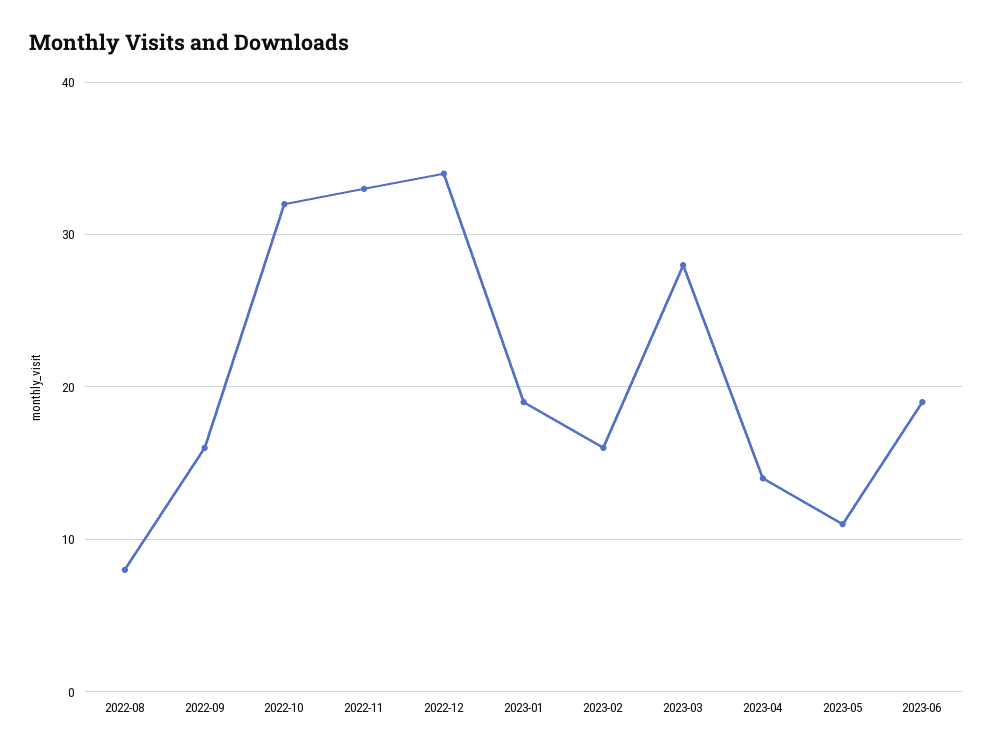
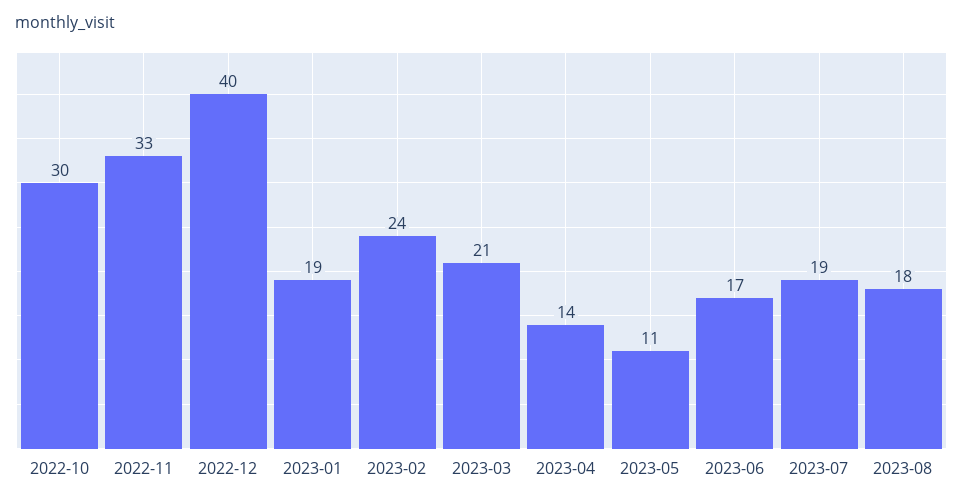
2022-08: 8 -> none
2022-09: 16 -> none
2022-10: 32 -> 30
2022-12: 34 -> 40
2023-02: 16 -> 24
2023-03: 28 -> 21
2023-06: 19 -> 17
2023-07: none -> 19
2023-08: none -> 18

